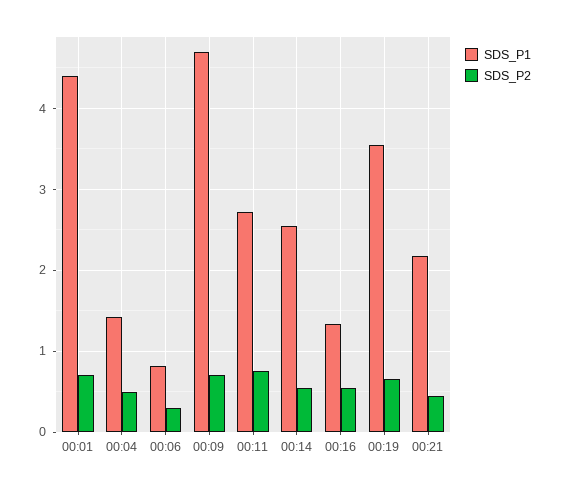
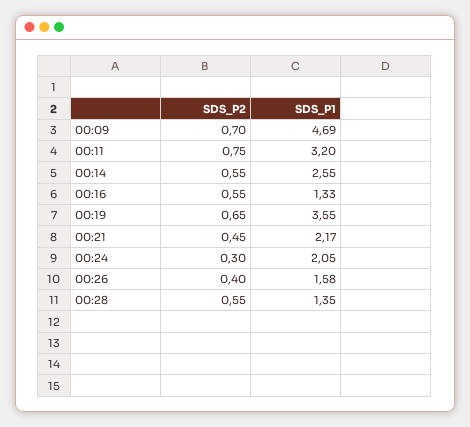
SDS_P1, 00:01: 4.4 -> none
SDS_P2, 00:01: 0.7 -> none
SDS_P1, 00:04: 1.4 -> none
SDS_P2, 00:04: 0.5 -> none
SDS_P1, 00:06: 0.8 -> none
SDS_P2, 00:06: 0.3 -> none
SDS_P1, 00:11: 2.7 -> 3.2
SDS_P2, 00:24: none -> 0.3
SDS_P1, 00:24: none -> 2.05
SDS_P2, 00:26: none -> 0.4
SDS_P1, 00:26: none -> 1.58
SDS_P2, 00:28: none -> 0.55
SDS_P1, 00:28: none -> 1.35

